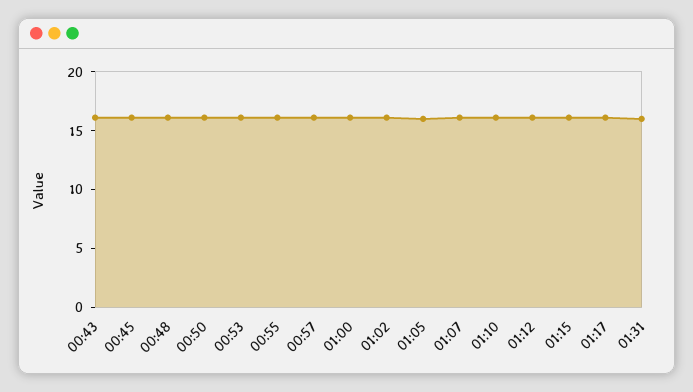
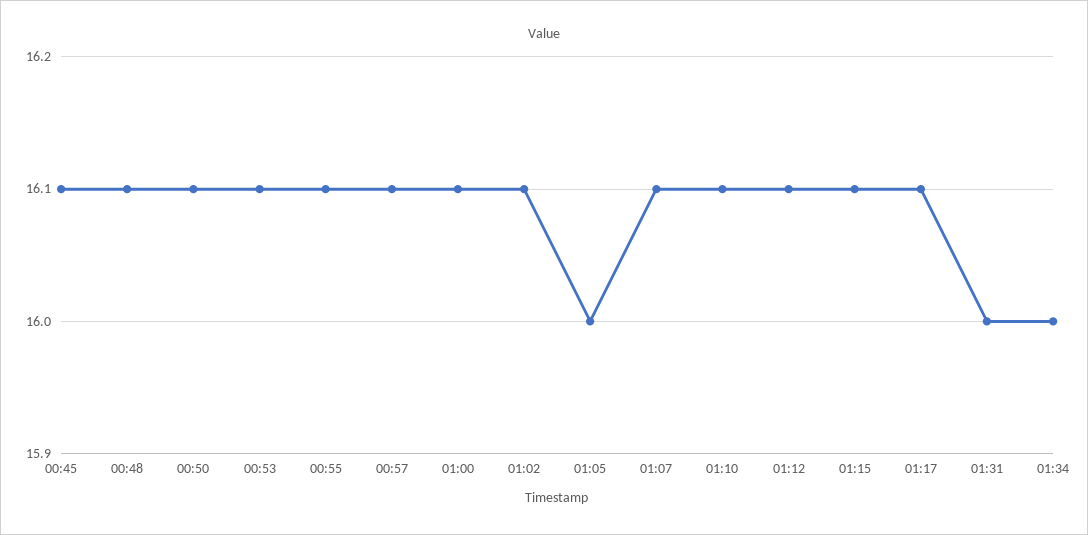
00:43: 16 -> none
01:34: none -> 16

